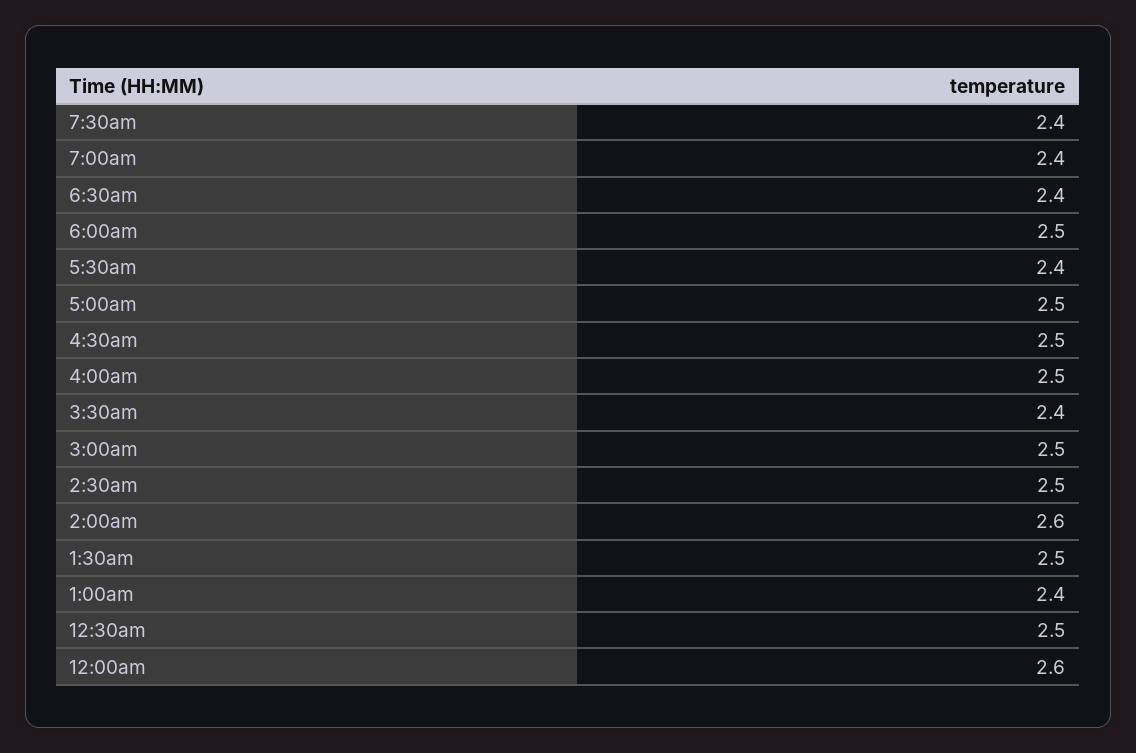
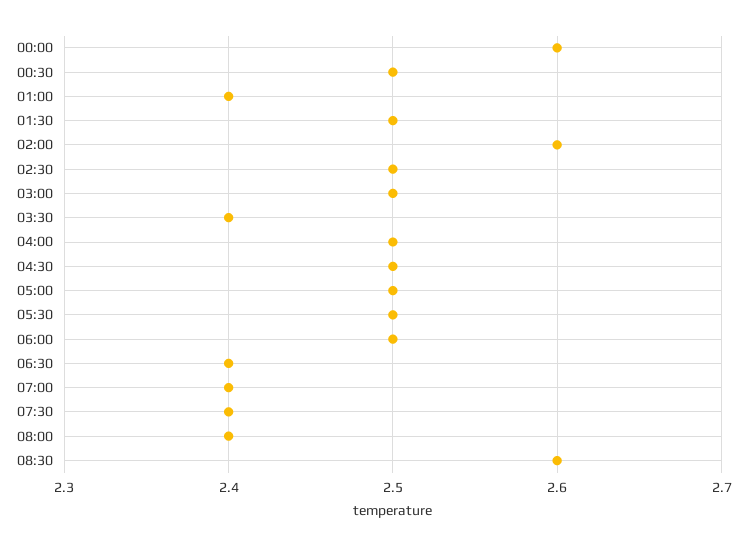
5:30am: 2.4 -> 2.5
08:00: none -> 2.4
08:30: none -> 2.6

